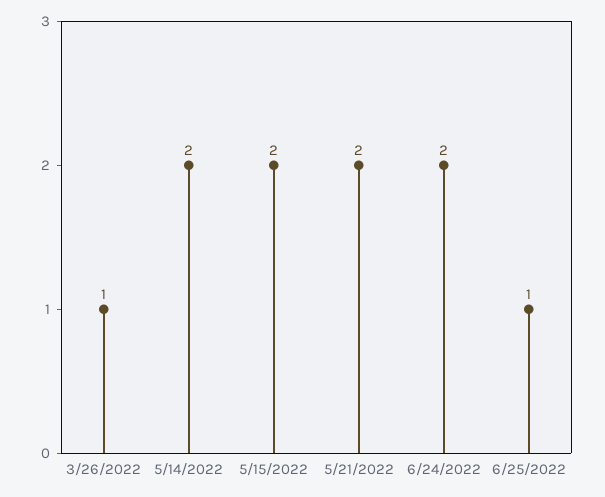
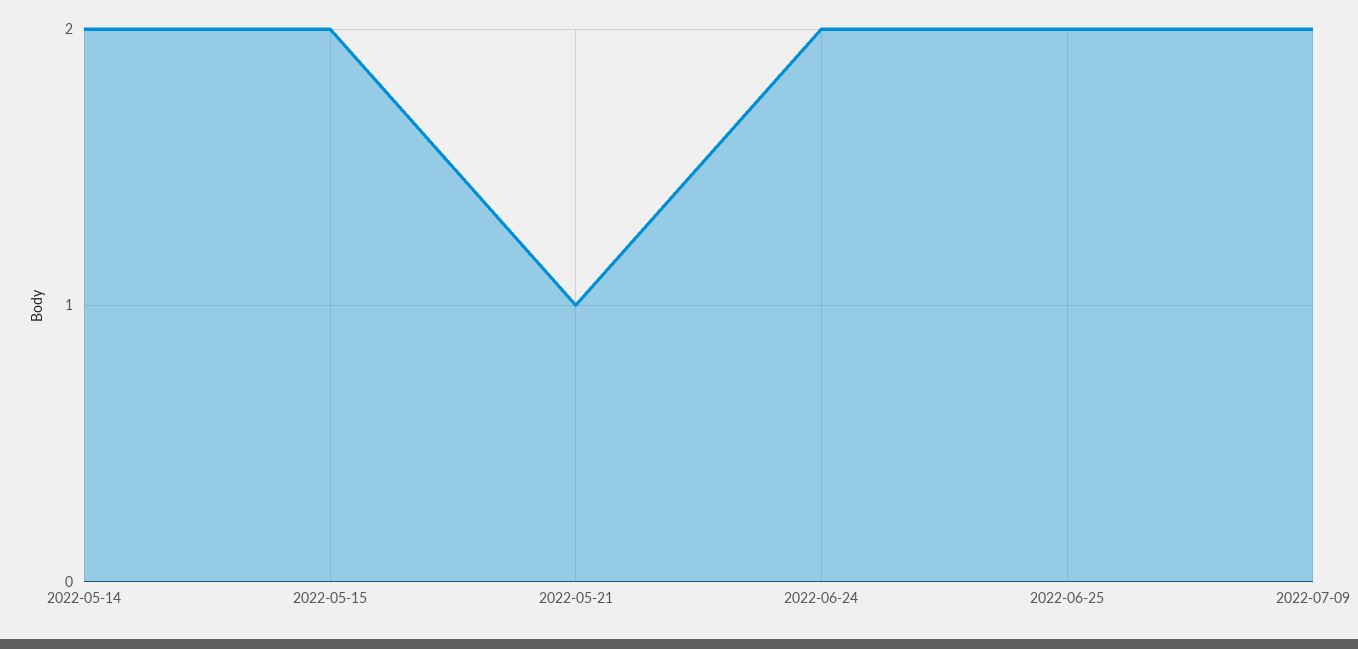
3/26/2022: 1 -> none
5/21/2022: 2 -> 1
6/25/2022: 1 -> 2
2022-07-09: none -> 2

